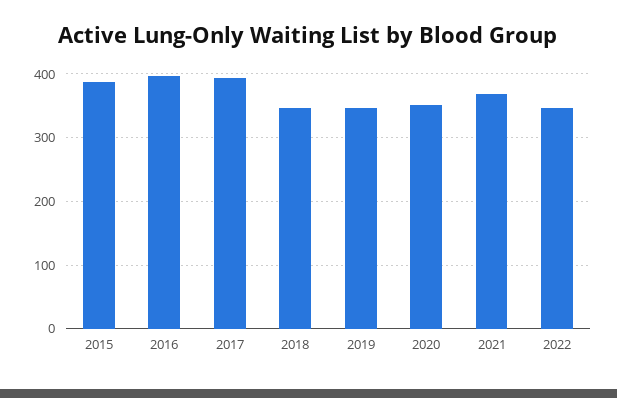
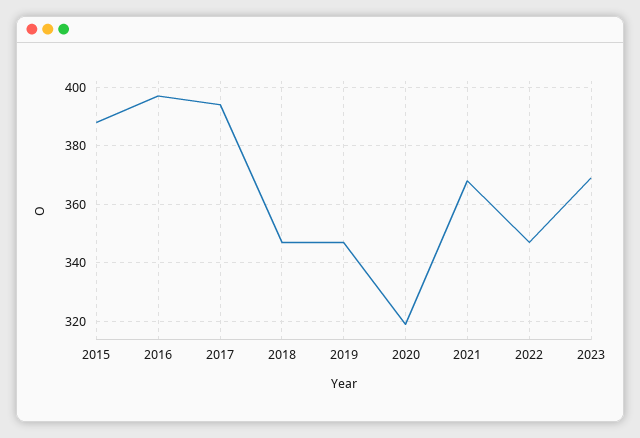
2020: 350 -> 320
2023: none -> 370

